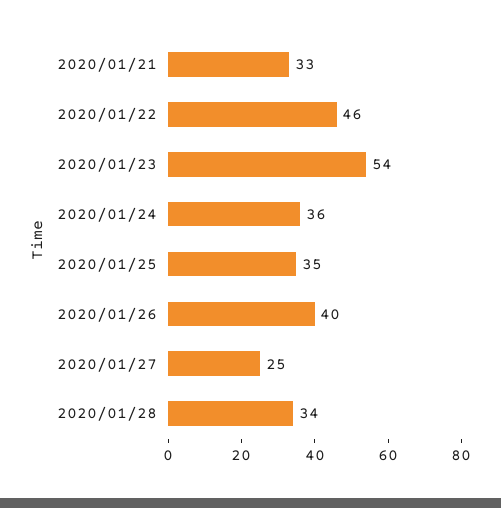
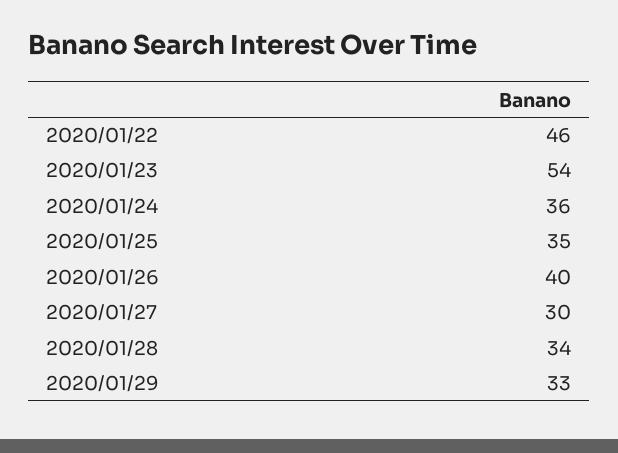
2020/01/21: 33 -> none
2020/01/27: 25 -> 30
2020/01/29: none -> 33

